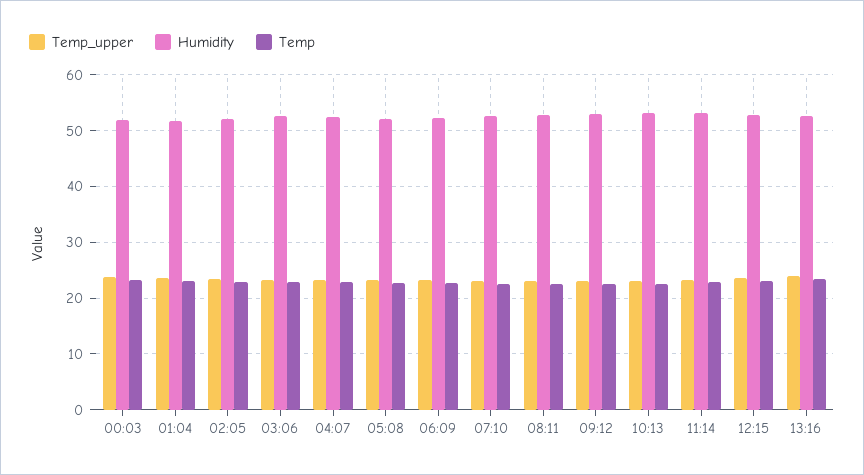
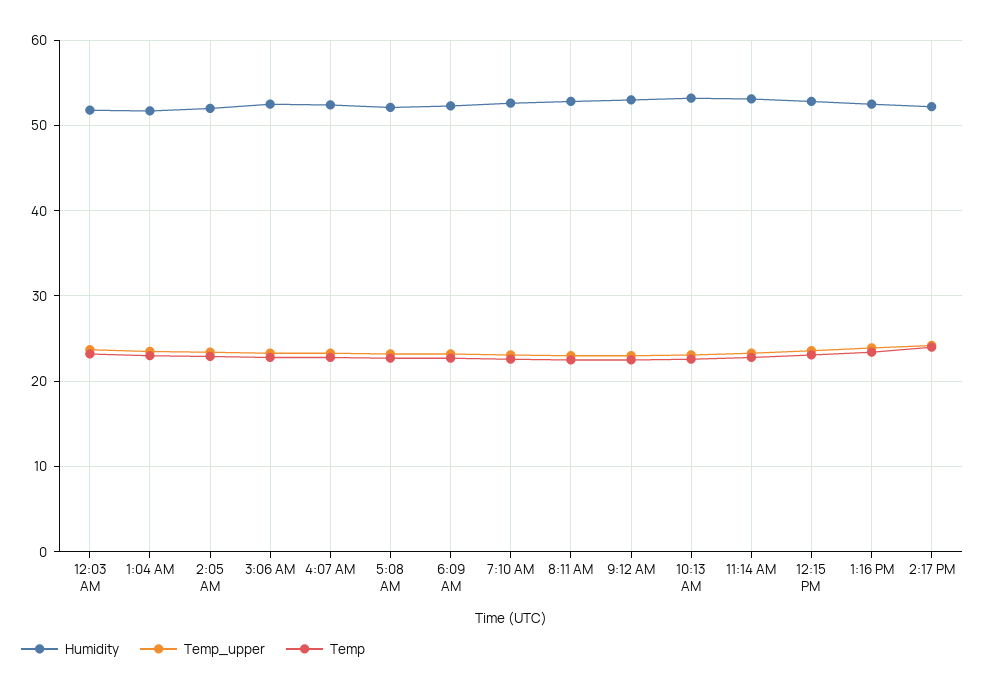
Humidity, 2:17 PM: none -> 52
Temp_upper, 2:17 PM: none -> 24
Temp, 2:17 PM: none -> 24

